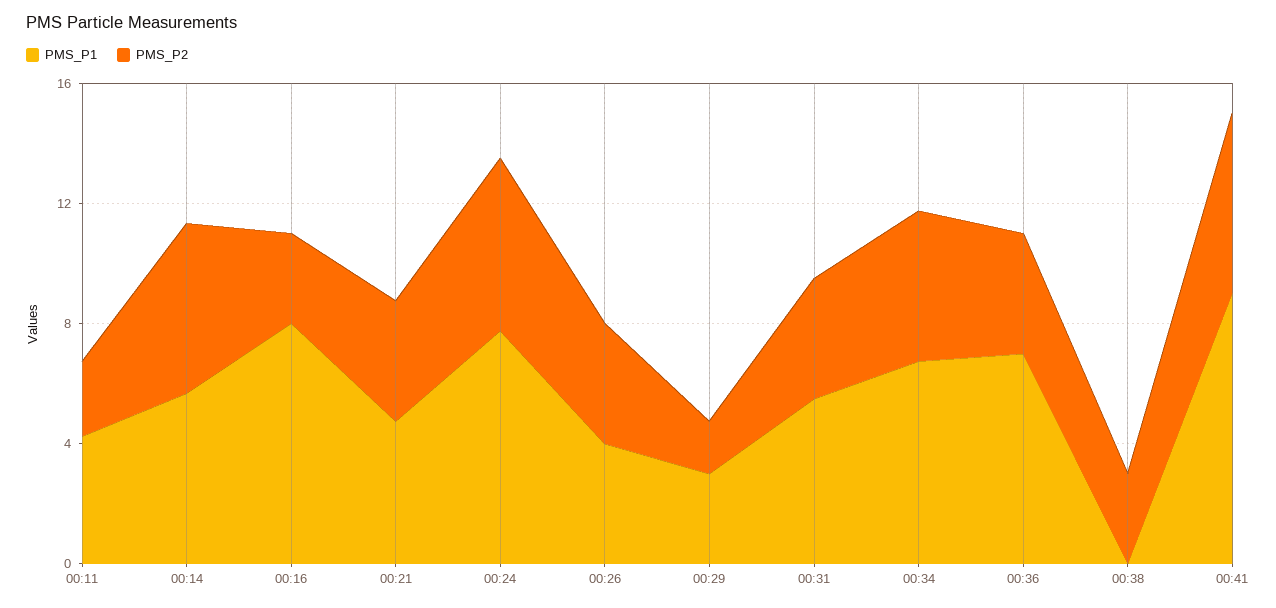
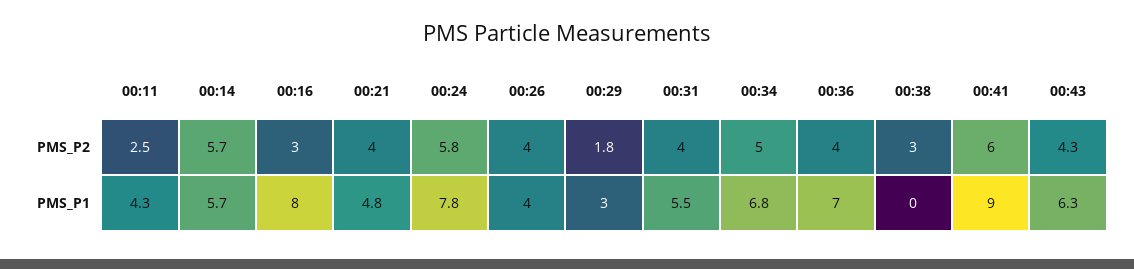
PMS_P2, 00:43: none -> 4.3
PMS_P1, 00:43: none -> 6.3

